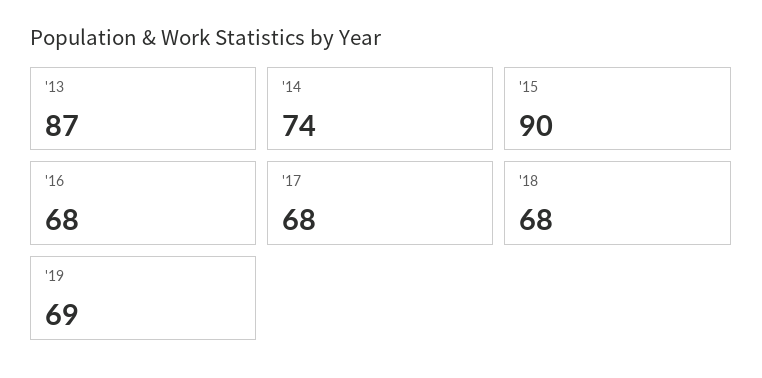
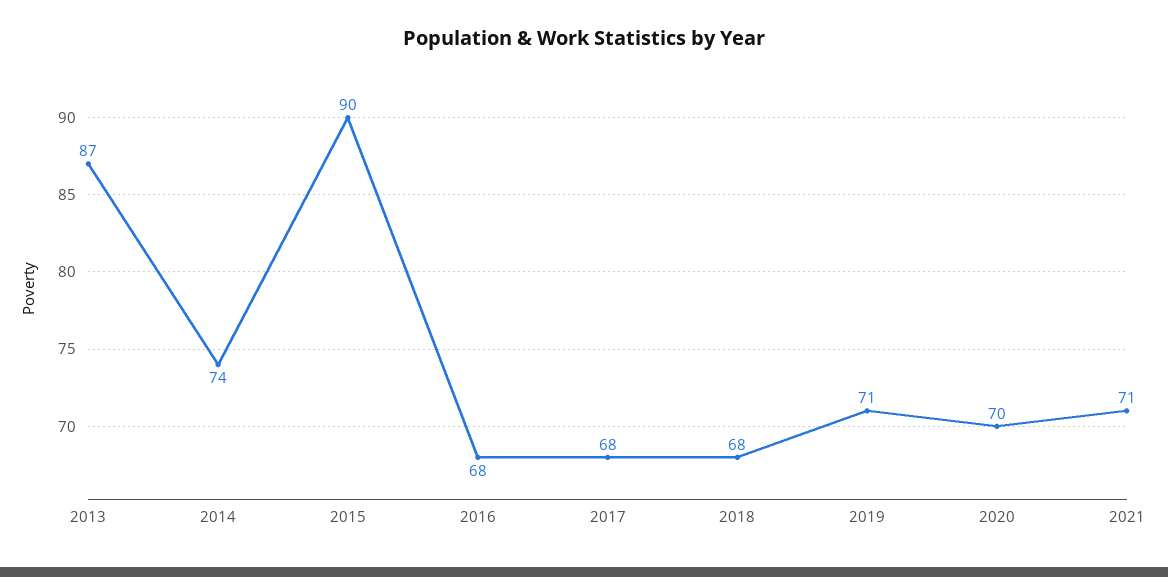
'19: 69 -> 71
2020: none -> 70
2021: none -> 71

